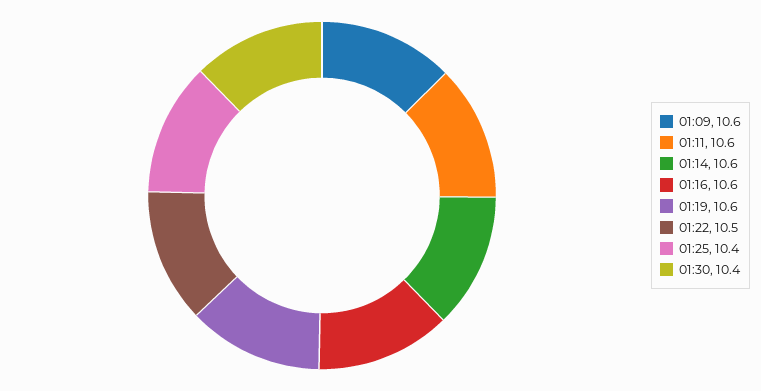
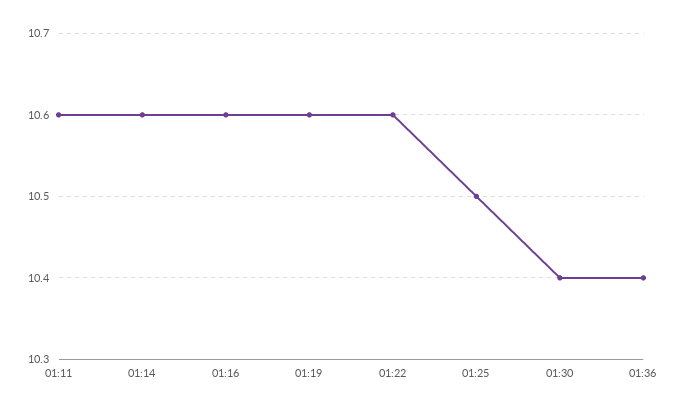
01:09: 10.6 -> none
01:22: 10.5 -> 10.6
01:25: 10.4 -> 10.5
01:36: none -> 10.4

